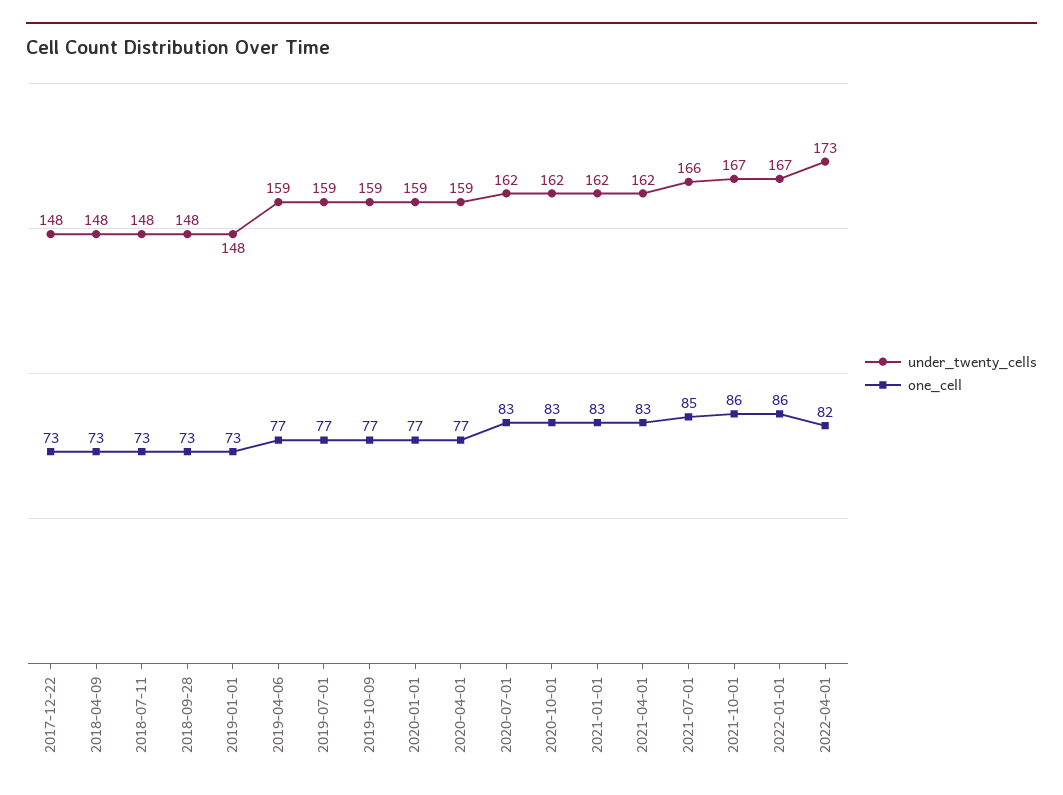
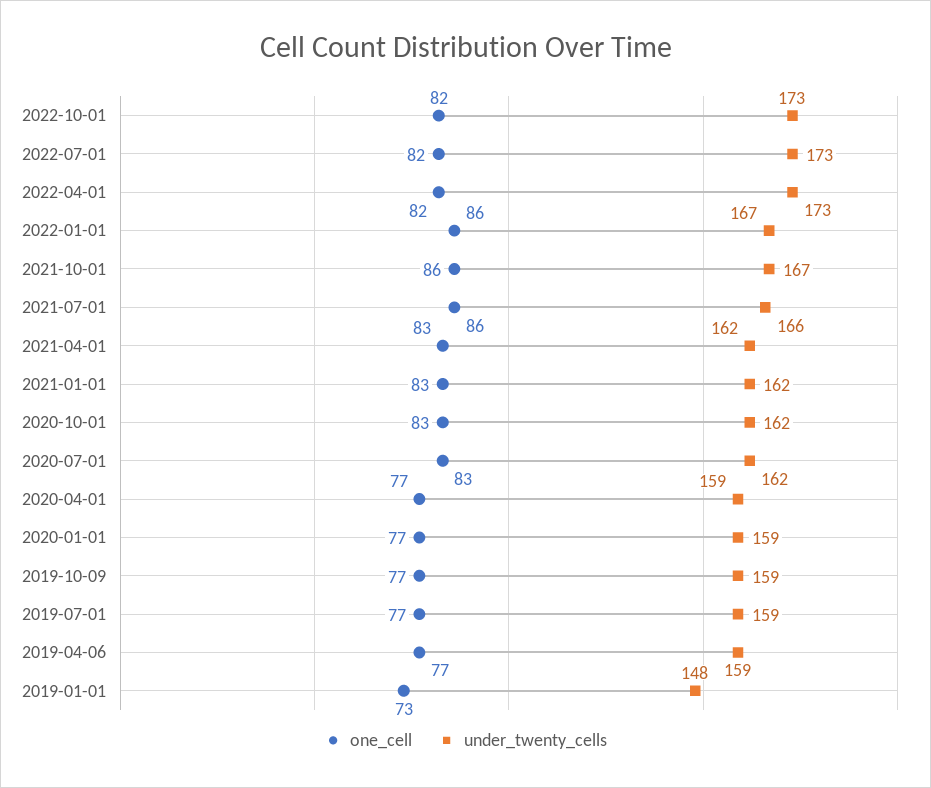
under_twenty_cells, 2017-12-22: 148 -> none
one_cell, 2017-12-22: 73 -> none
under_twenty_cells, 2018-04-09: 148 -> none
one_cell, 2018-04-09: 73 -> none
under_twenty_cells, 2018-07-11: 148 -> none
one_cell, 2018-07-11: 73 -> none
under_twenty_cells, 2018-09-28: 148 -> none
one_cell, 2018-09-28: 73 -> none
one_cell, 2021-07-01: 85 -> 86
one_cell, 2022-10-01: none -> 82
under_twenty_cells, 2022-10-01: none -> 173
one_cell, 2022-07-01: none -> 82
under_twenty_cells, 2022-07-01: none -> 173

